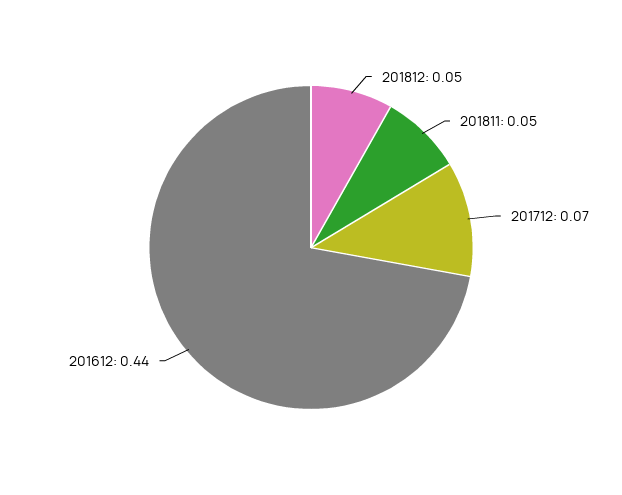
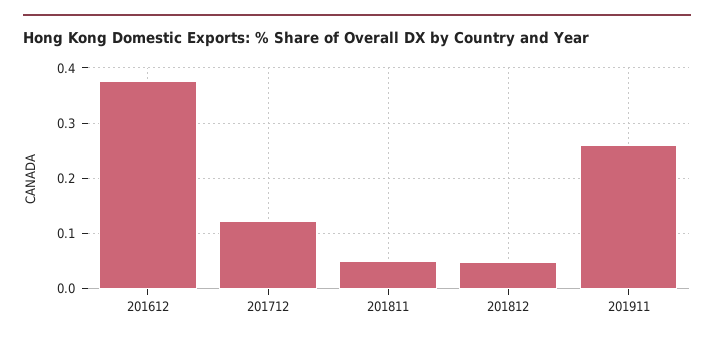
201712: 0.07 -> 0.12
201612: 0.44 -> 0.38
201911: none -> 0.26

